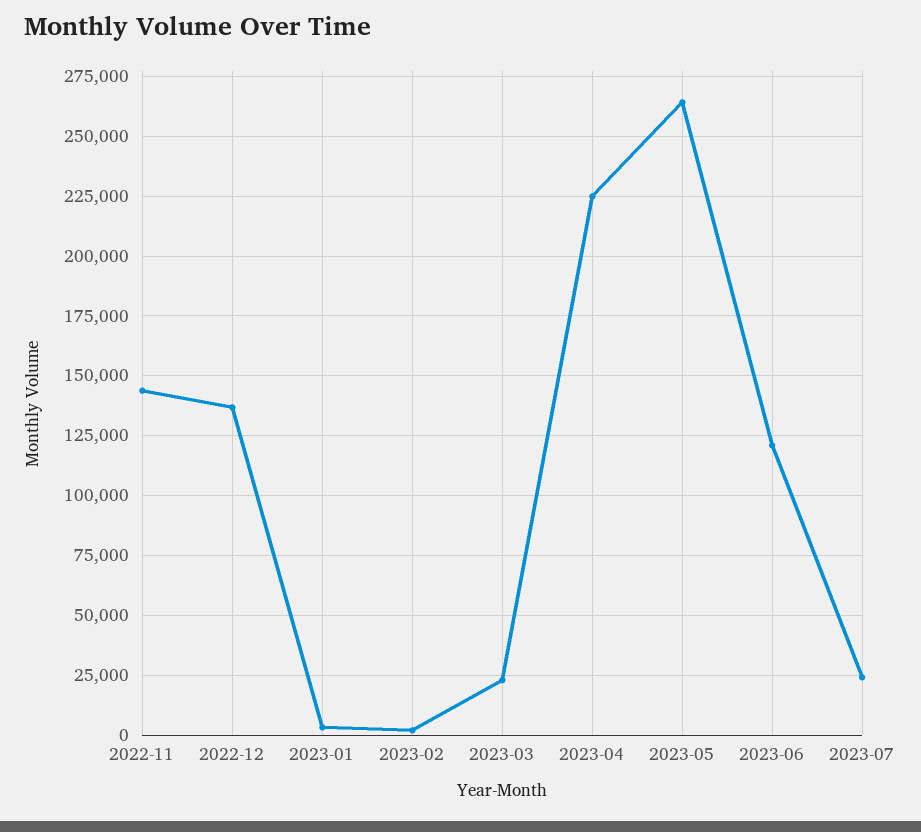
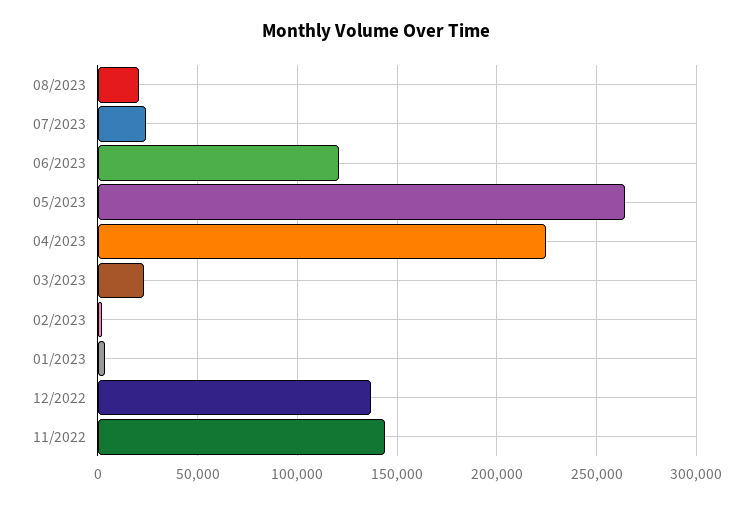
08/2023: none -> 20000

